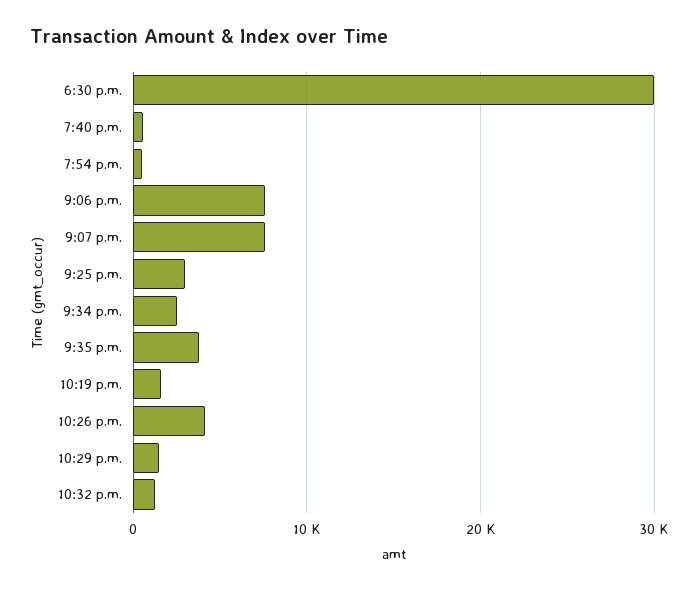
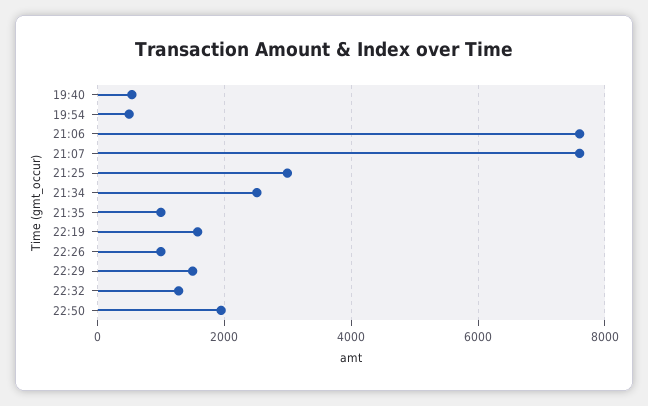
6:30 p.m.: 30000 -> none
9:35 p.m.: 4000 -> 1000
10:26 p.m.: 4000 -> 1000
22:50: none -> 2000

